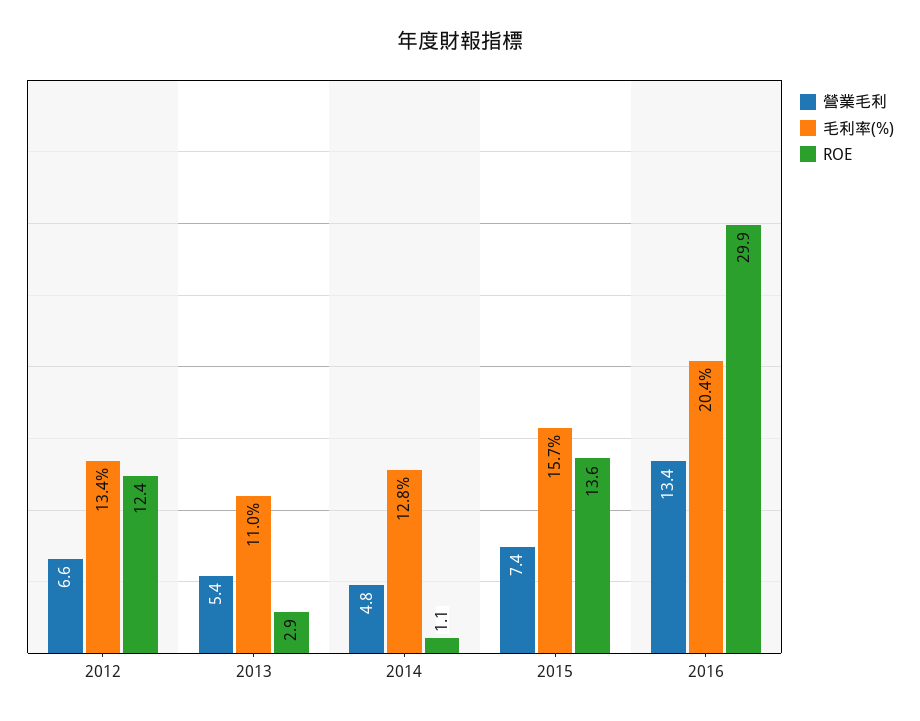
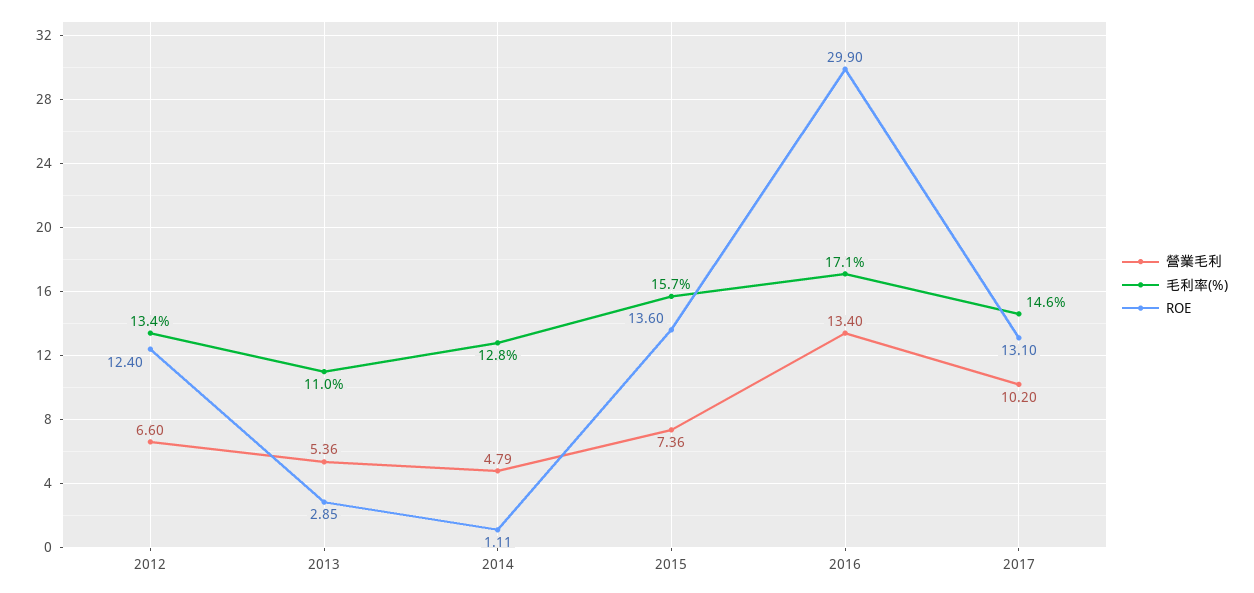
毛利率(%), 2016: 20.4 -> 17.1
營業毛利, 2017: none -> 10.2
毛利率(%), 2017: none -> 14.6
ROE, 2017: none -> 13.1

